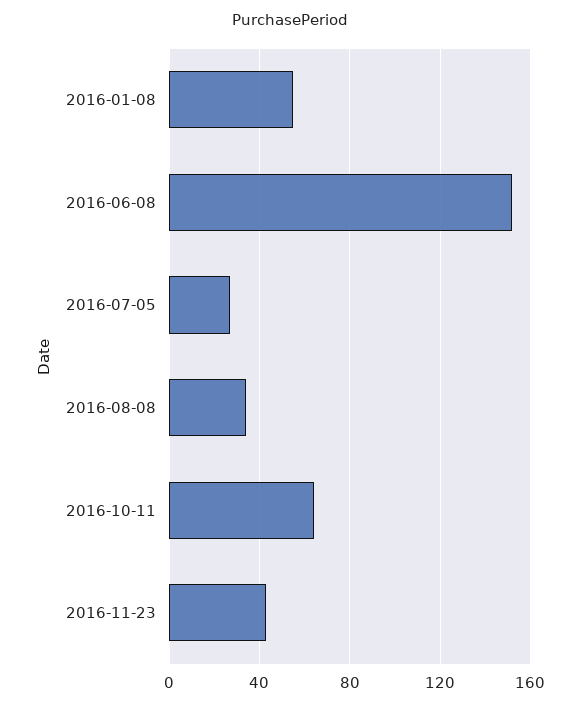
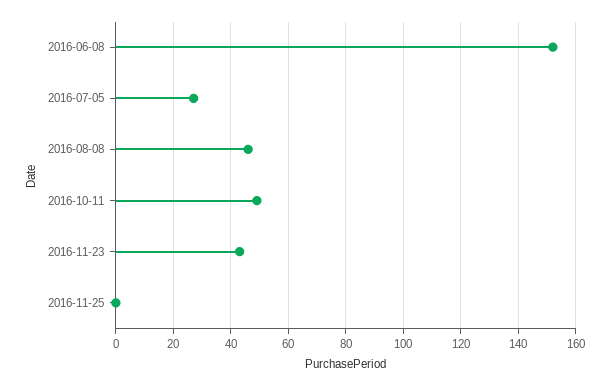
2016-01-08: 55 -> none
2016-08-08: 35 -> 45
2016-10-11: 65 -> 50
2016-11-25: none -> 0

